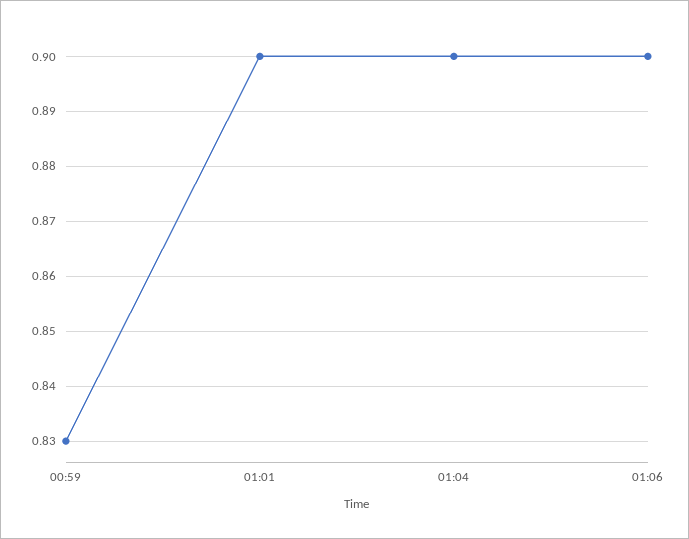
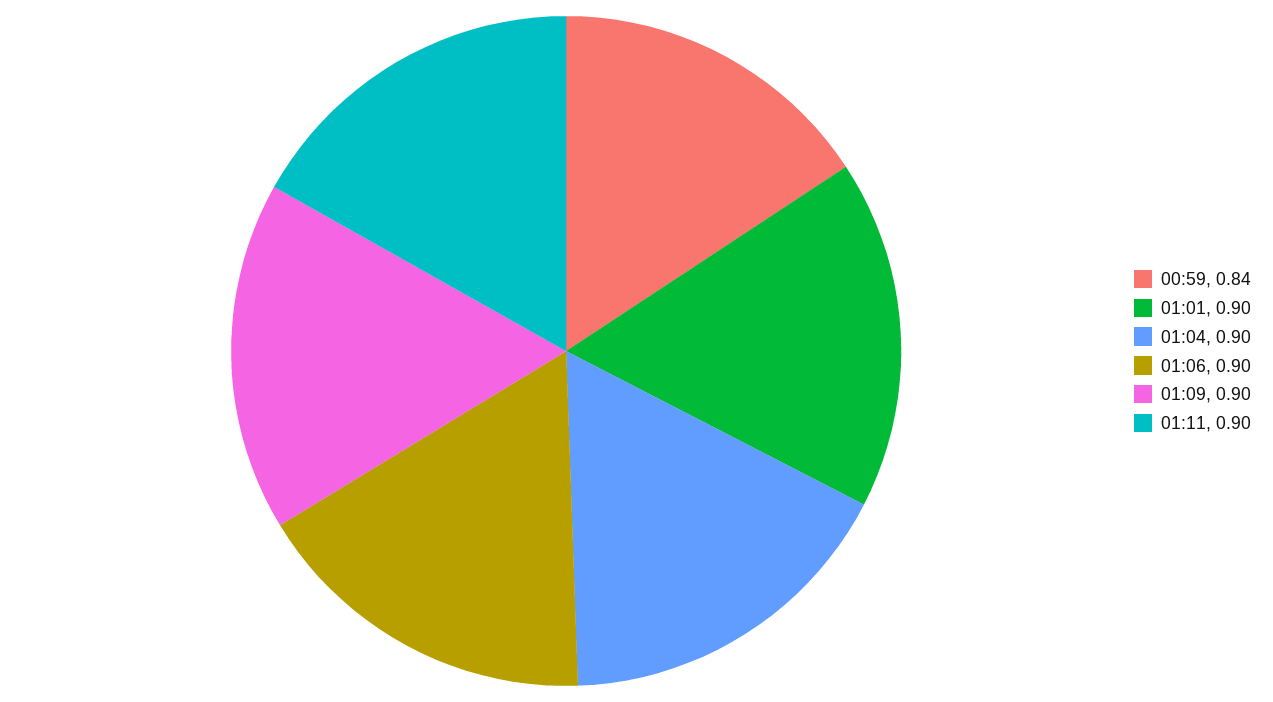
00:59: 0.83 -> 0.84
01:09: none -> 0.9
01:11: none -> 0.9

